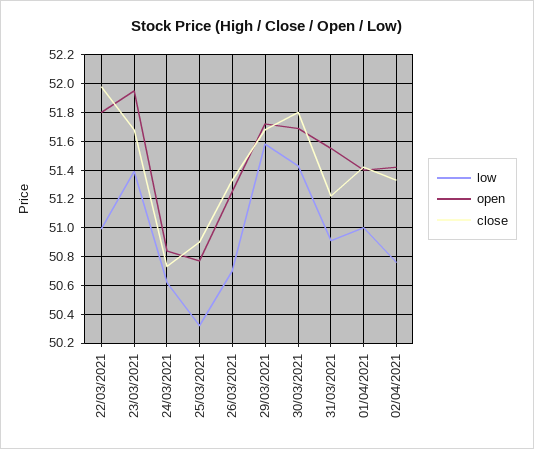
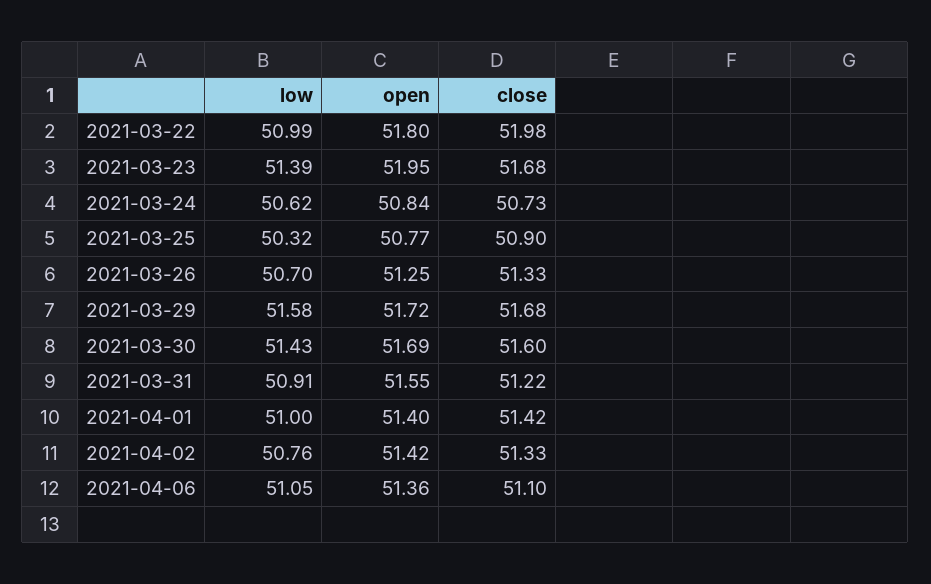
close, 30/03/2021: 51.8 -> 51.6
low, 2021-04-06: none -> 51.05
open, 2021-04-06: none -> 51.36
close, 2021-04-06: none -> 51.1

